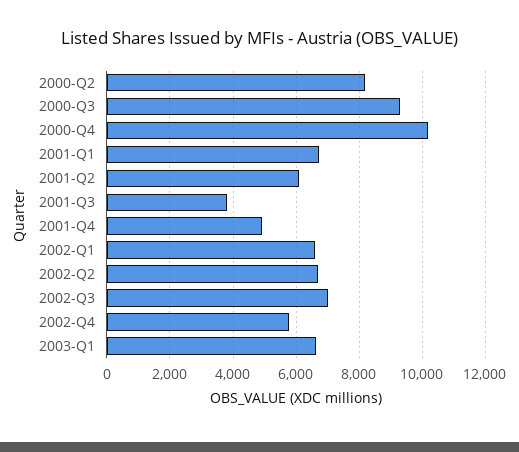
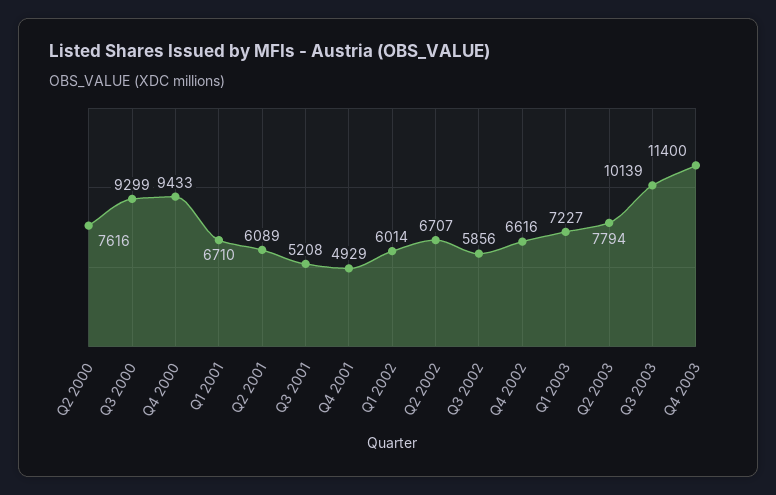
2000-Q2: 8200 -> 7616
2000-Q4: 10200 -> 9433
2001-Q3: 3800 -> 5208
2002-Q1: 6600 -> 6014
2002-Q3: 7000 -> 5856
2002-Q4: 5800 -> 6616
2003-Q1: 6600 -> 7227
Q2 2003: none -> 7794
Q3 2003: none -> 10139
Q4 2003: none -> 11400

